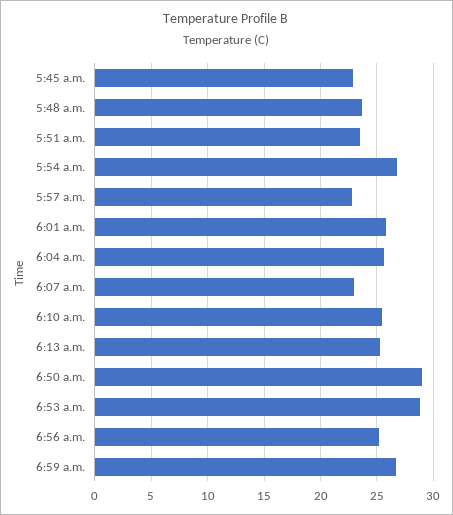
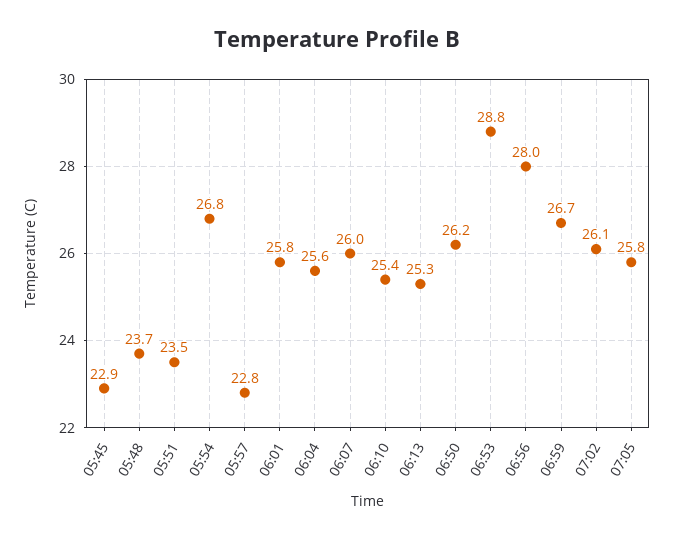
6:07 a.m.: 23 -> 26
6:50 a.m.: 29 -> 26.2
6:56 a.m.: 25 -> 28
07:02: none -> 26.1
07:05: none -> 25.8

